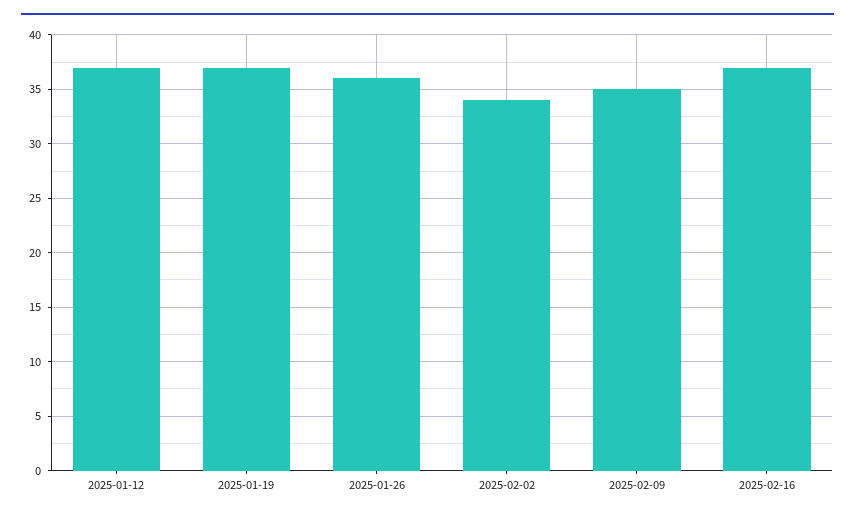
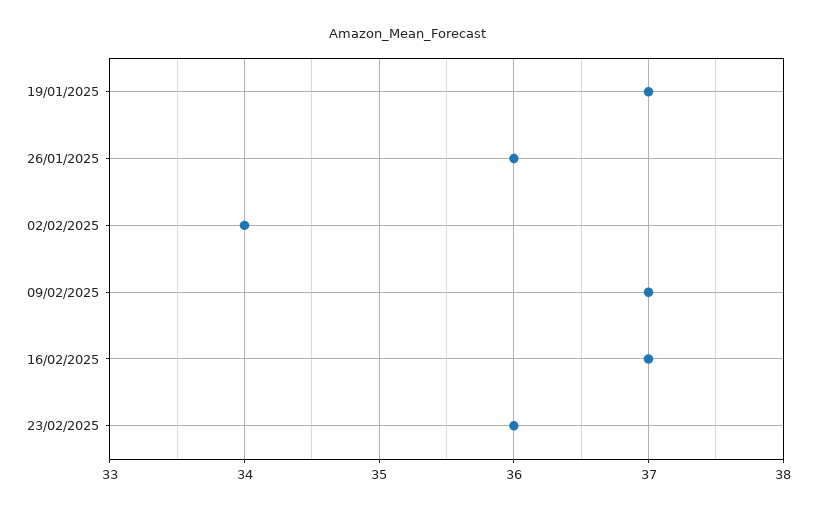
2025-01-12: 37 -> none
2025-02-09: 35 -> 37
23/02/2025: none -> 36

